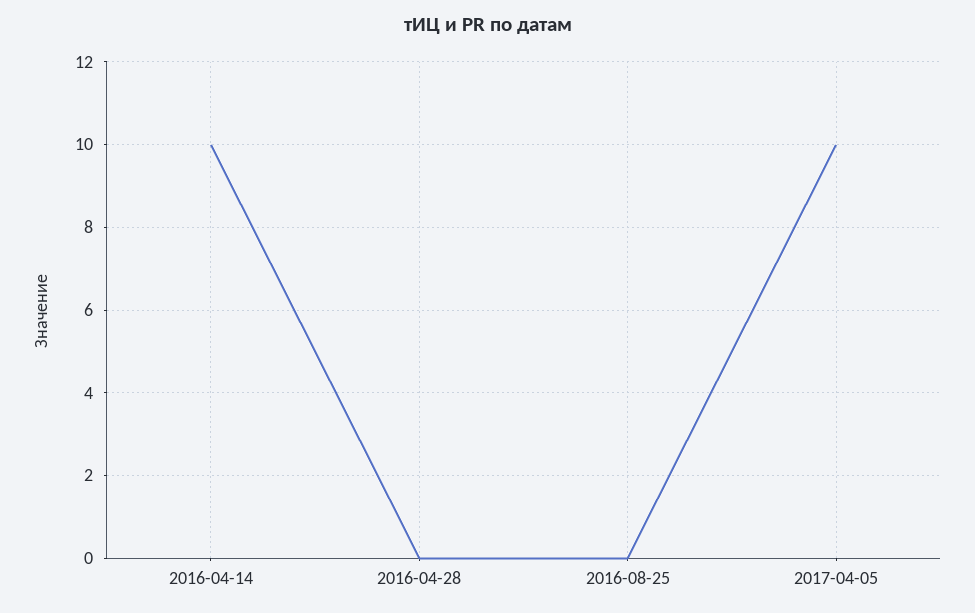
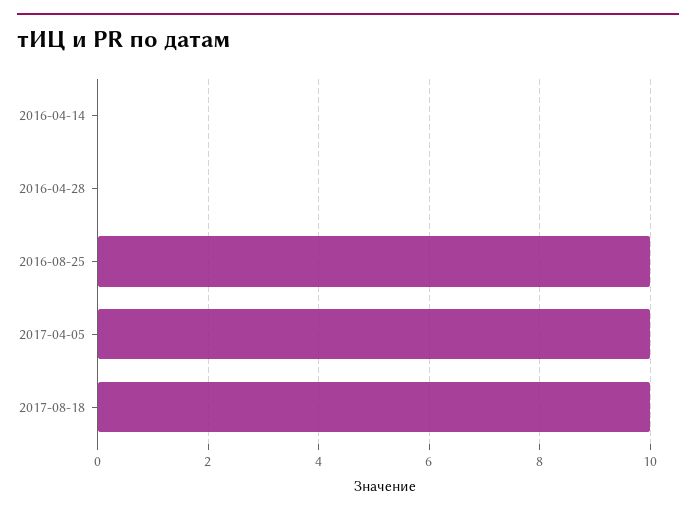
2016-04-14: 10 -> 0
2016-08-25: 0 -> 10
2017-08-18: none -> 10

